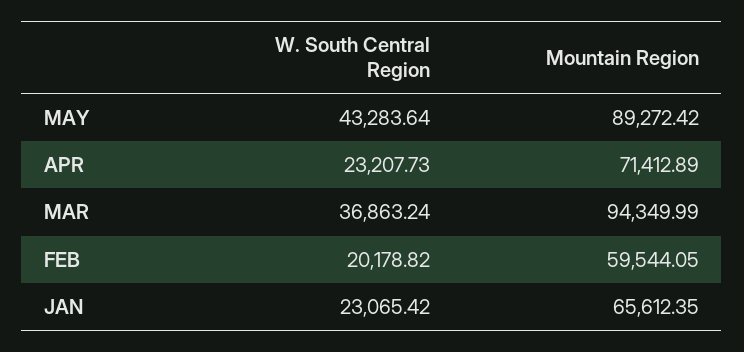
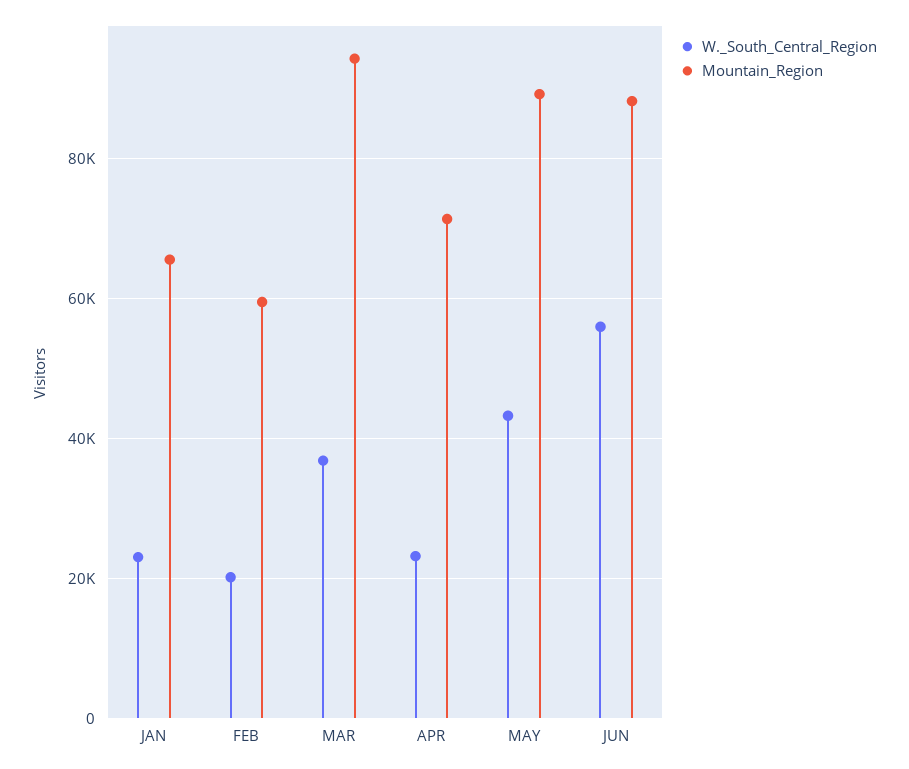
W. South Central Region, JUN: none -> 56000
Mountain Region, JUN: none -> 88000

